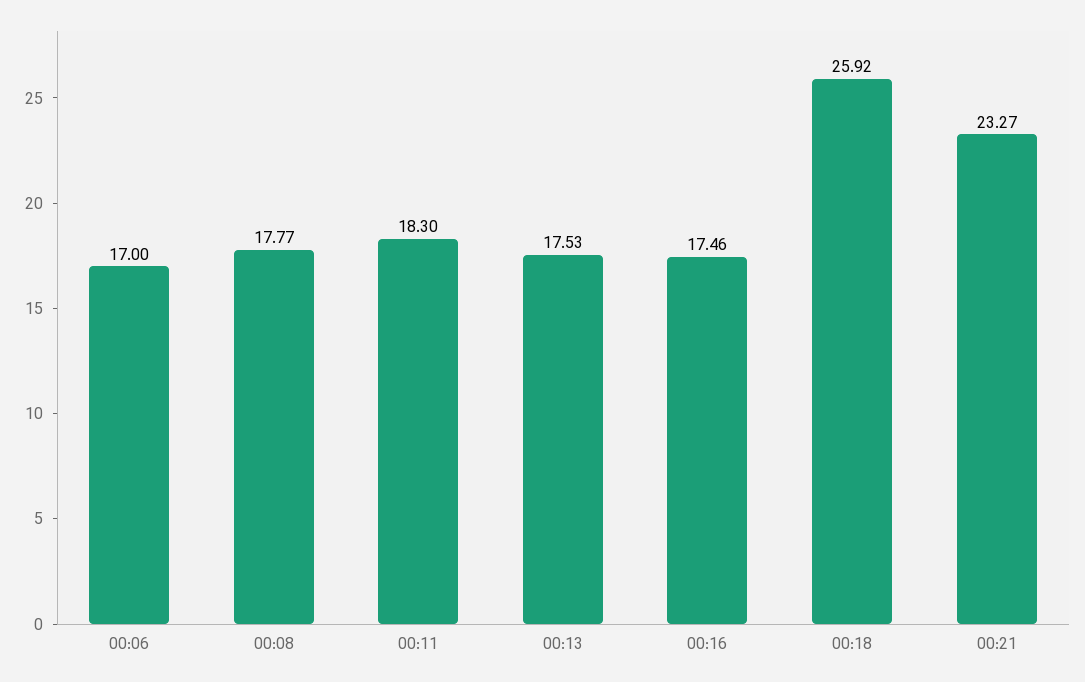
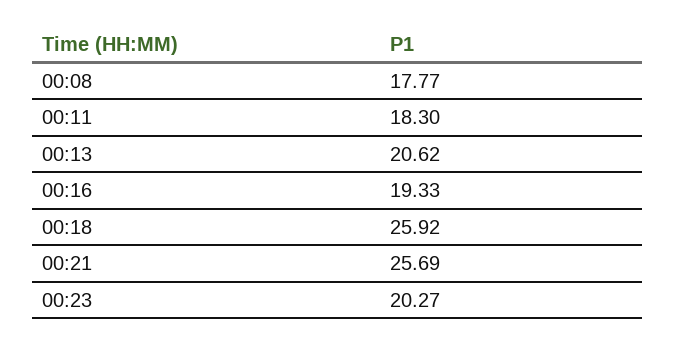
00:06: 17 -> none
00:13: 17.53 -> 20.62
00:16: 17.46 -> 19.33
00:21: 23.27 -> 25.69
00:23: none -> 20.27

